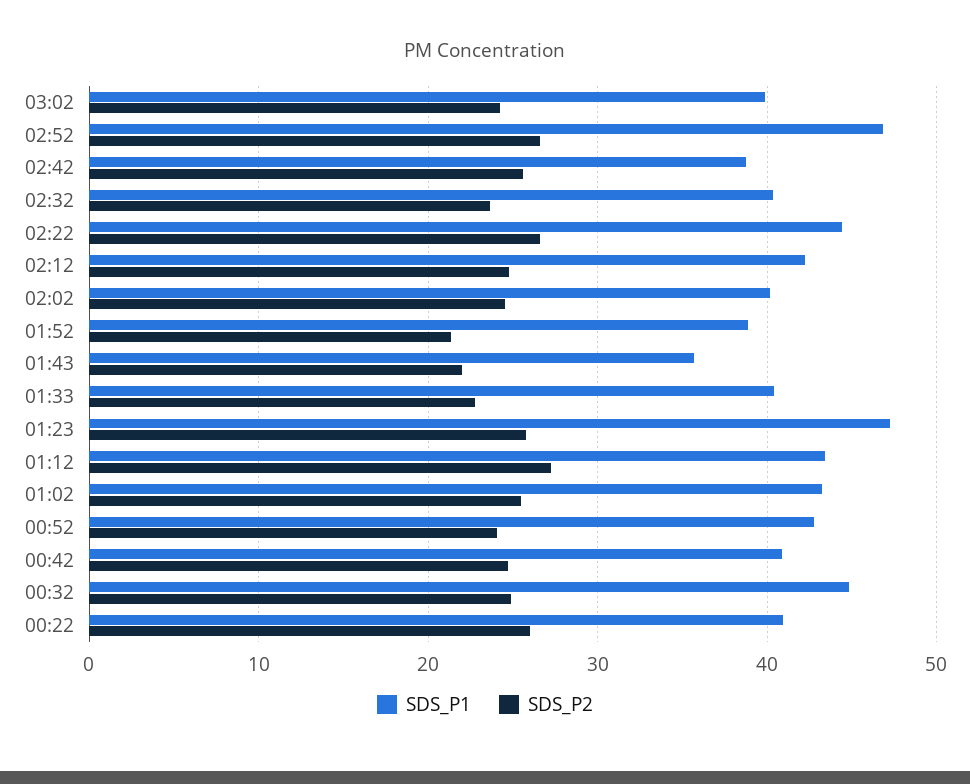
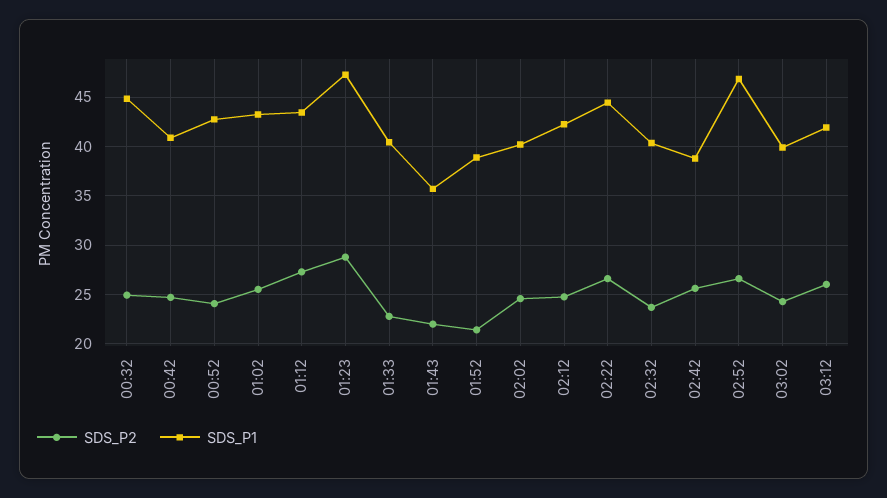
SDS_P2, 01:23: 26 -> 29
SDS_P1, 00:22: 41 -> none
SDS_P2, 00:22: 26 -> none
SDS_P2, 03:12: none -> 26
SDS_P1, 03:12: none -> 42

